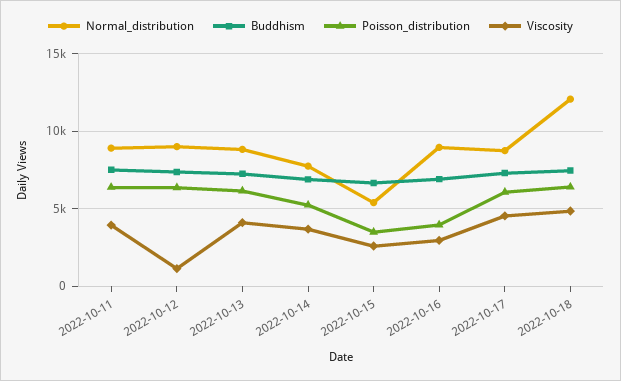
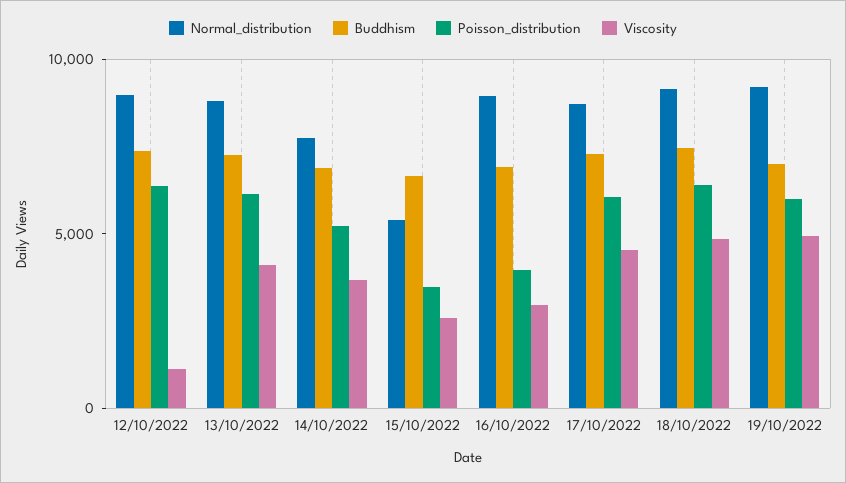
Normal_distribution, 2022-10-11: 9000 -> none
Buddhism, 2022-10-11: 7500 -> none
Poisson_distribution, 2022-10-11: 6500 -> none
Viscosity, 2022-10-11: 4000 -> none
Normal_distribution, 2022-10-18: 12000 -> 9000
Normal_distribution, 19/10/2022: none -> 9000
Buddhism, 19/10/2022: none -> 7000
Poisson_distribution, 19/10/2022: none -> 6000
Viscosity, 19/10/2022: none -> 5000

